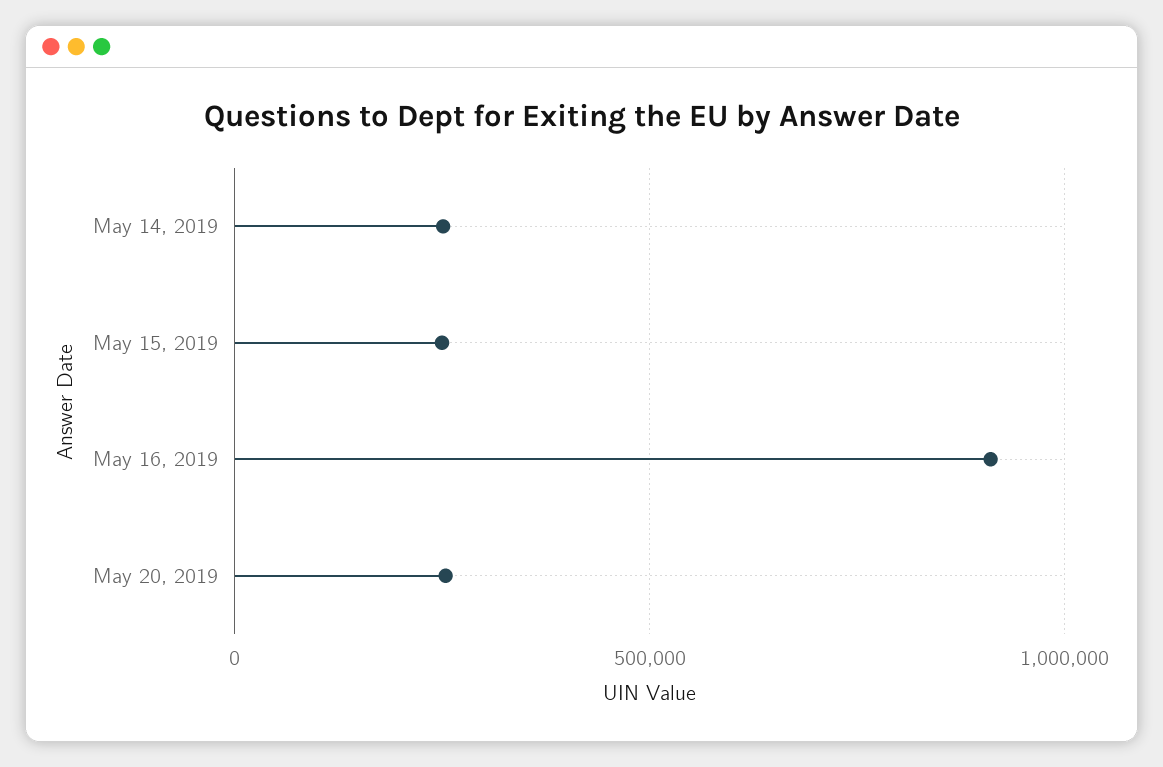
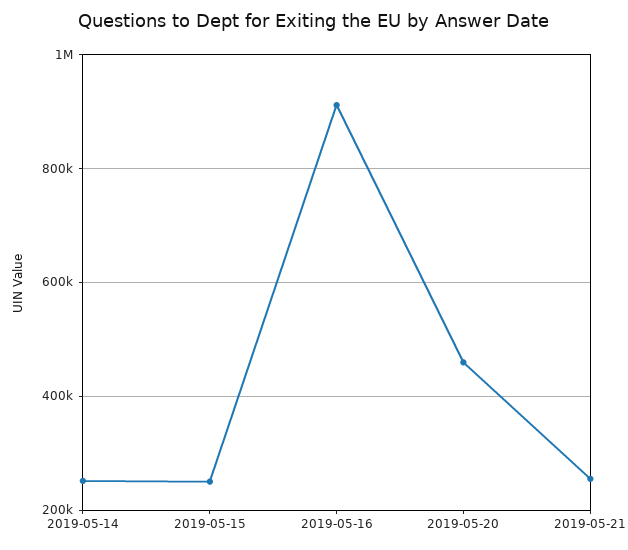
May 20, 2019: 250000 -> 460000
2019-05-21: none -> 260000

